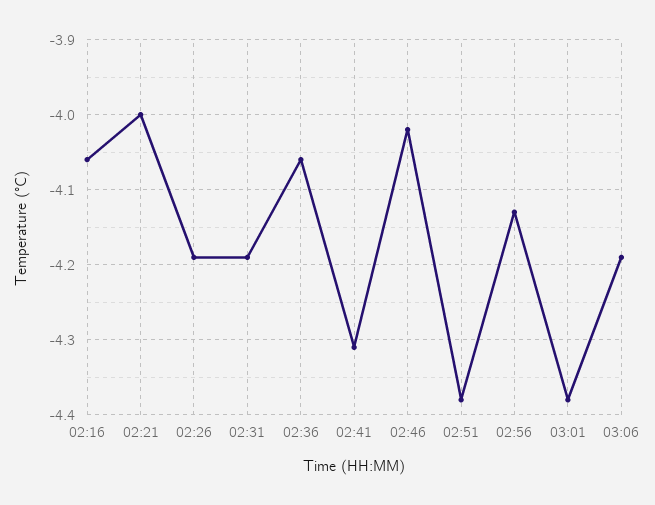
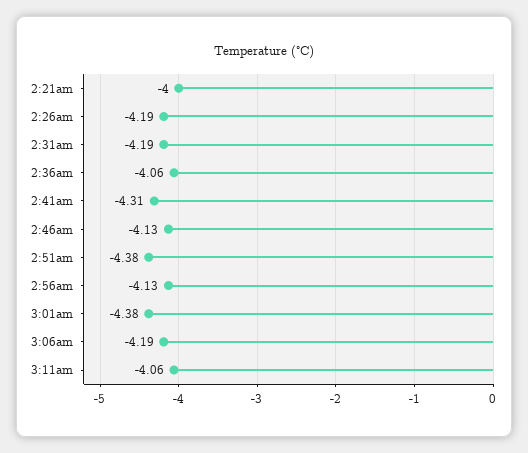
02:16: -4.06 -> none
02:46: -4.02 -> -4.13
3:11am: none -> -4.06

